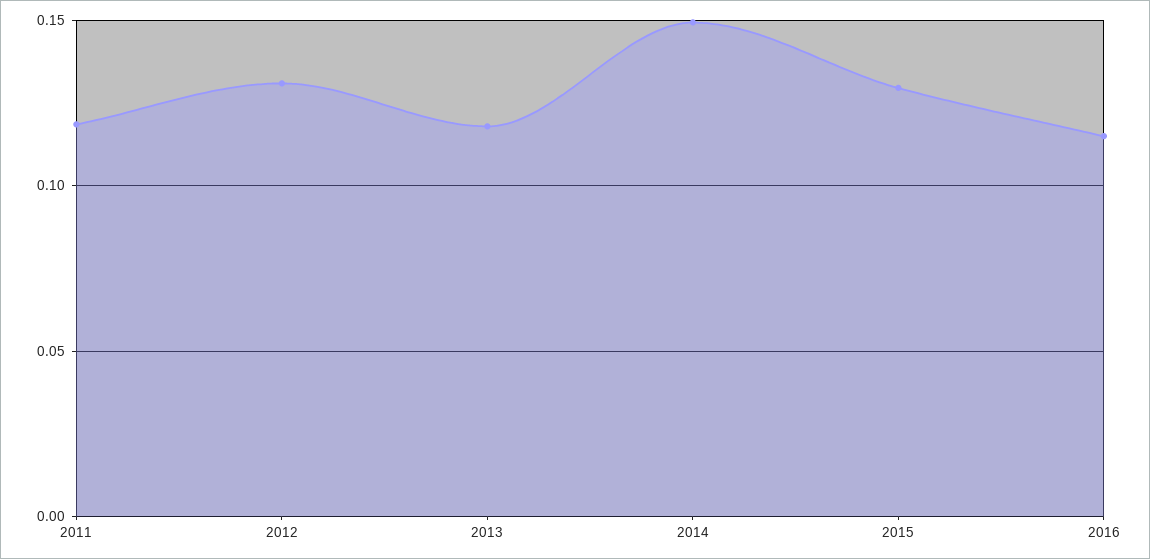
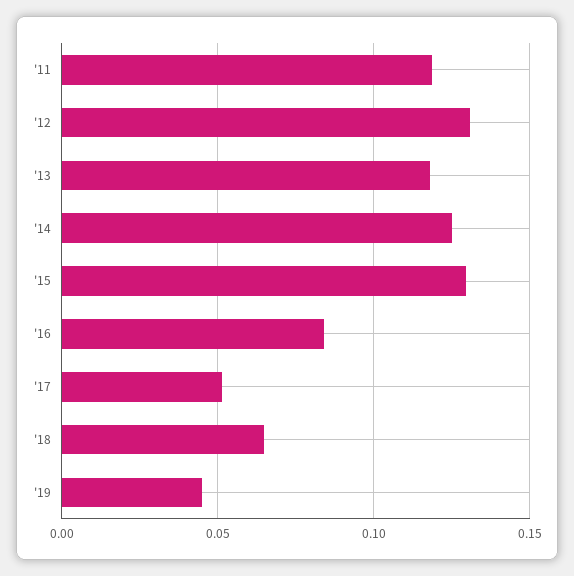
2014: 0.15 -> 0.125
2016: 0.115 -> 0.085
'17: none -> 0.05
'18: none -> 0.065
'19: none -> 0.045

